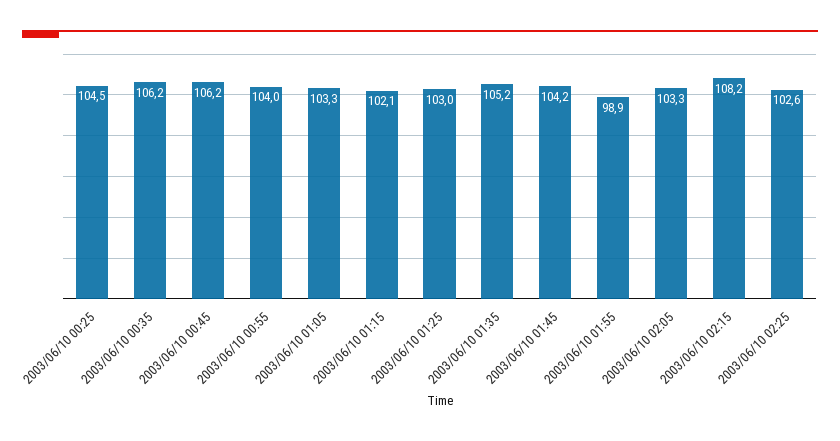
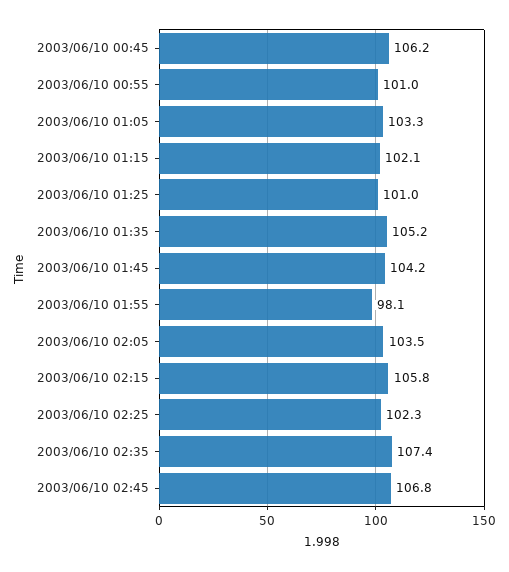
2003/06/10 00:25: 104.5 -> none
2003/06/10 00:35: 106.2 -> none
2003/06/10 00:55: 104 -> 101
2003/06/10 01:25: 103 -> 101
2003/06/10 01:55: 98.9 -> 98.1
2003/06/10 02:05: 103.3 -> 103.5
2003/06/10 02:15: 108.2 -> 105.8
2003/06/10 02:25: 102.6 -> 102.3
2003/06/10 02:35: none -> 107.4
2003/06/10 02:45: none -> 106.8

